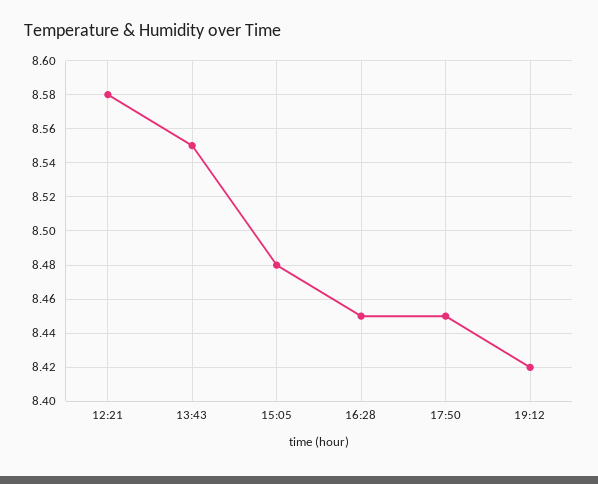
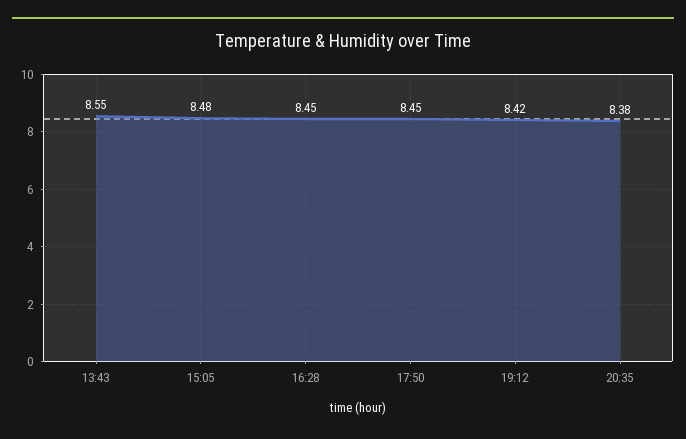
12:21: 8.58 -> none
20:35: none -> 8.38

